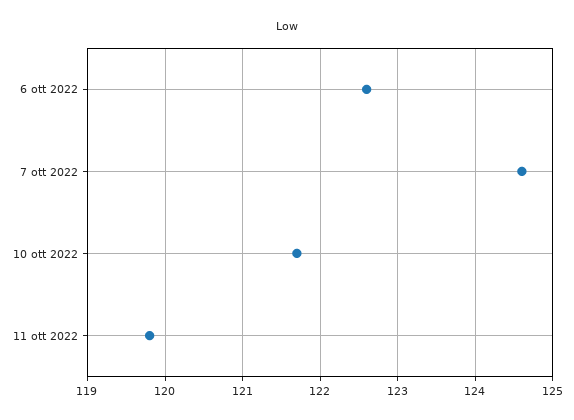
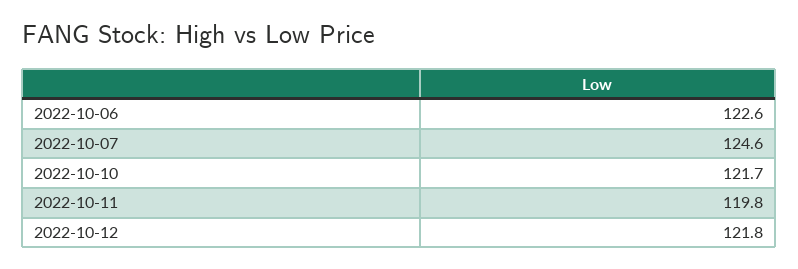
2022-10-12: none -> 121.8

